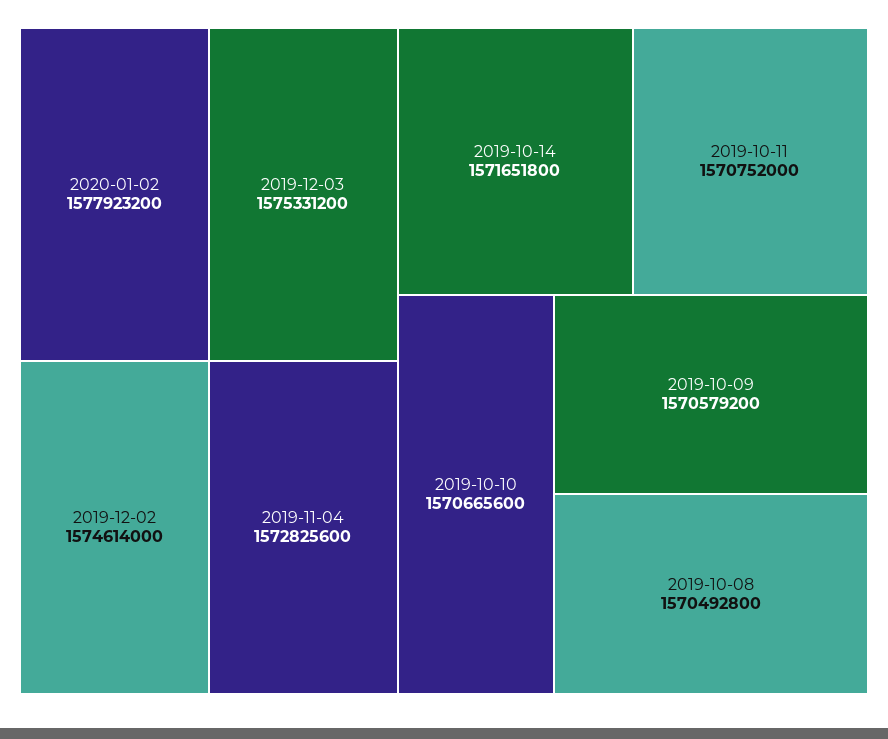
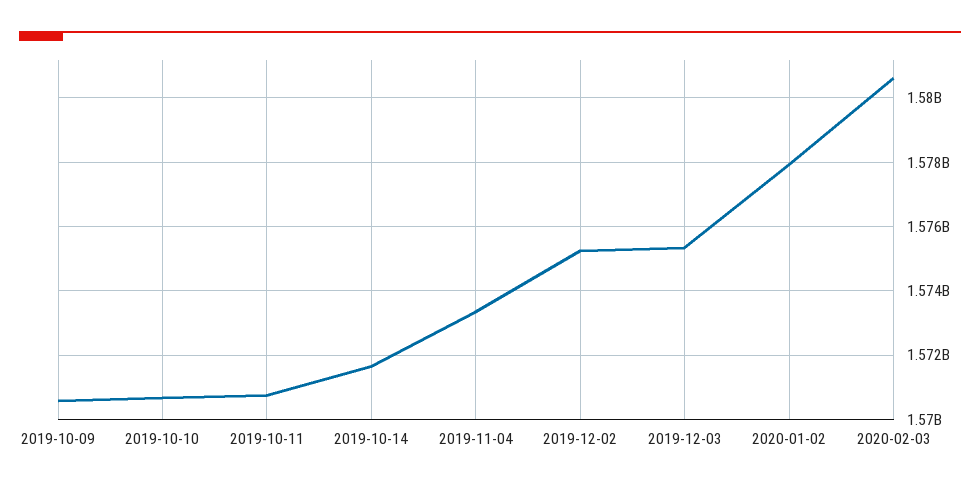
2019-12-02: 1574614000 -> 1575200000
2019-11-04: 1572825600 -> 1573400000
2019-10-08: 1570492800 -> none
2020-02-03: none -> 1580600000

